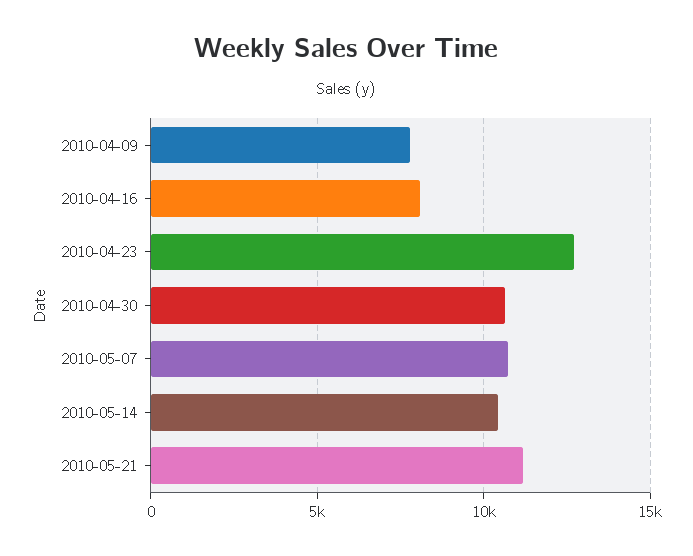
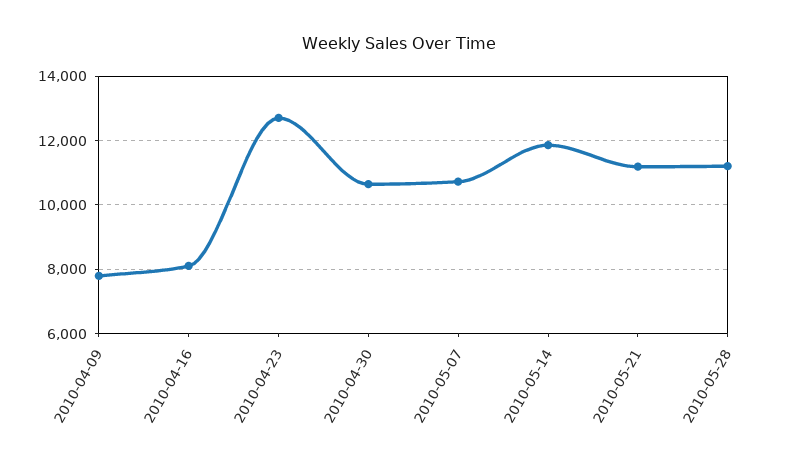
2010-05-14: 10500 -> 11800
2010-05-28: none -> 11200

